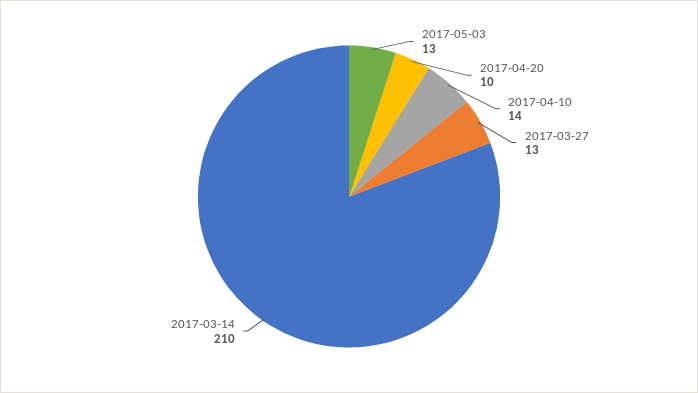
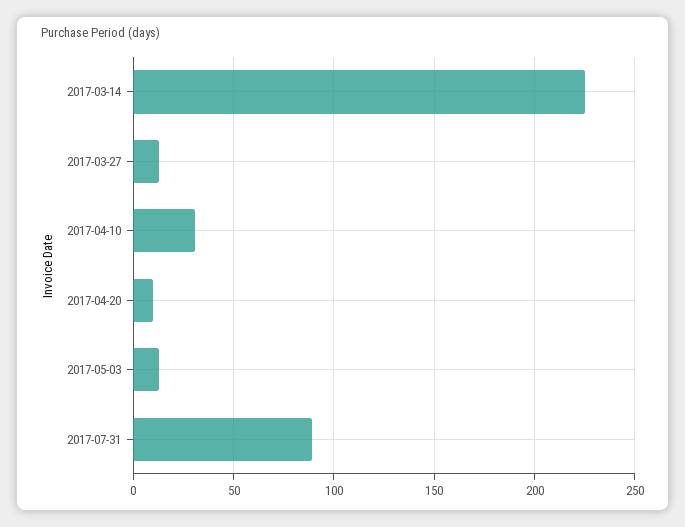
2017-04-10: 14 -> 30
2017-03-14: 210 -> 225
2017-07-31: none -> 90

